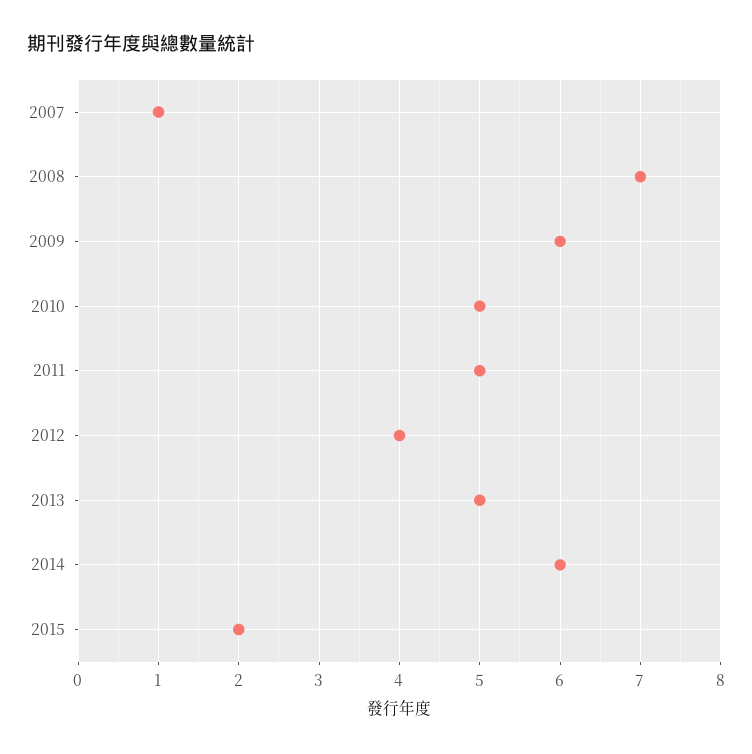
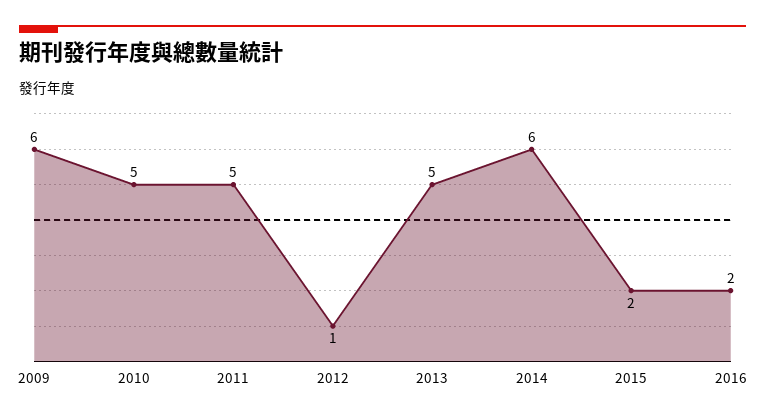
2007: 1 -> none
2008: 7 -> none
2012: 4 -> 1
2016: none -> 2

